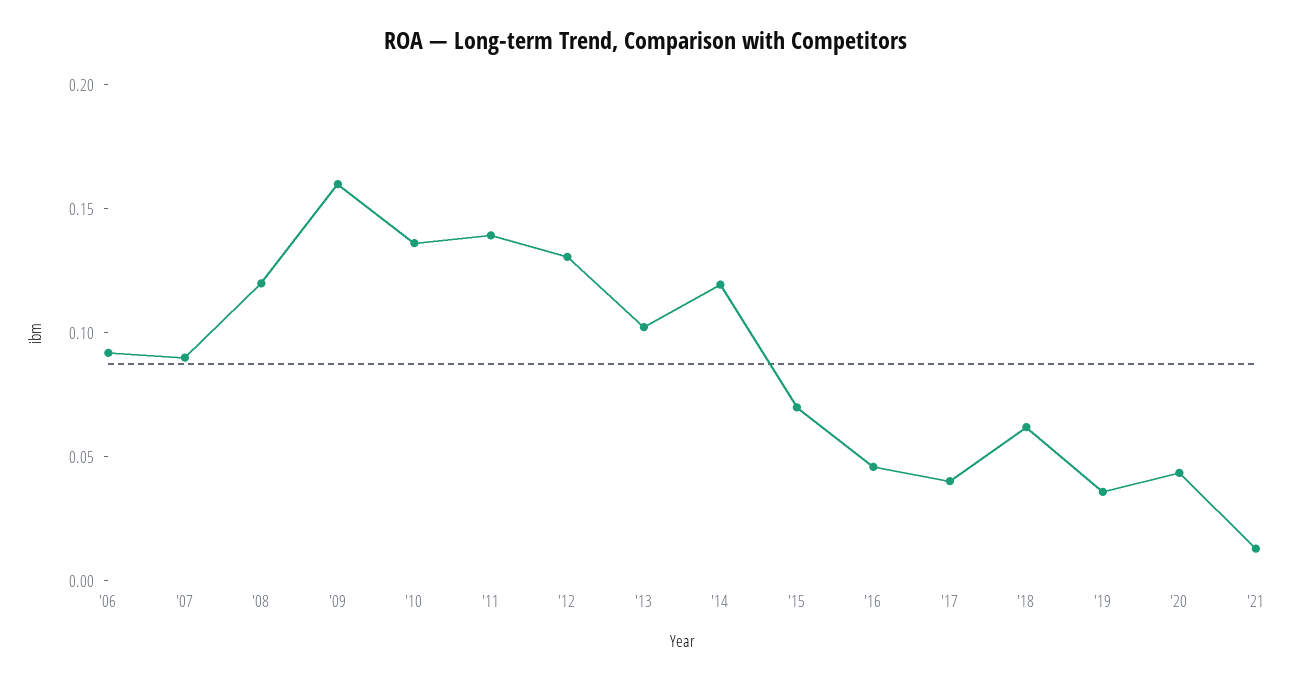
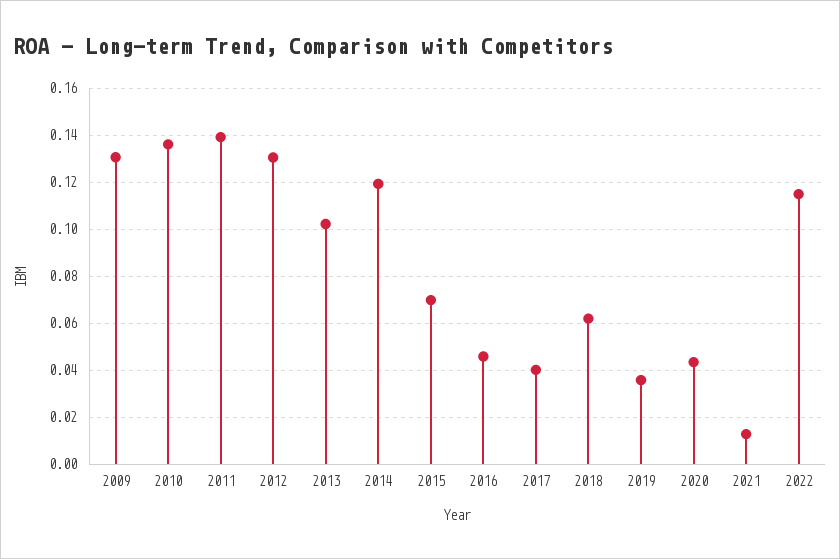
'06: 0.09 -> none
'07: 0.09 -> none
'08: 0.12 -> none
'09: 0.16 -> 0.13
2022: none -> 0.115

